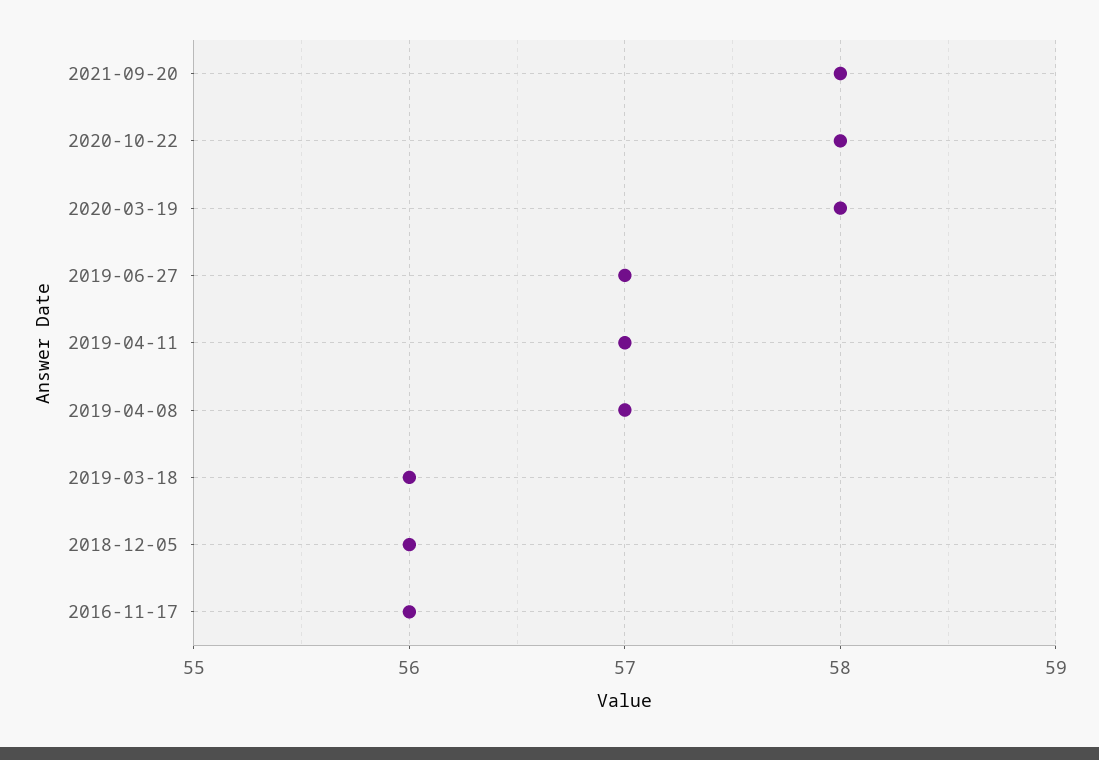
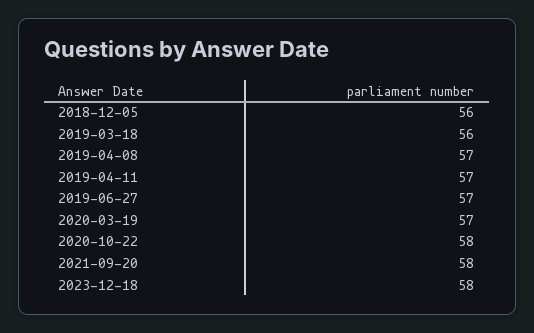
2020-03-19: 58 -> 57
2016-11-17: 56 -> none
2023-12-18: none -> 58

